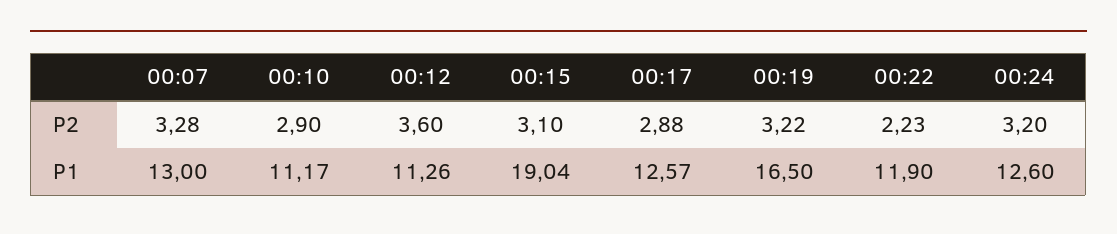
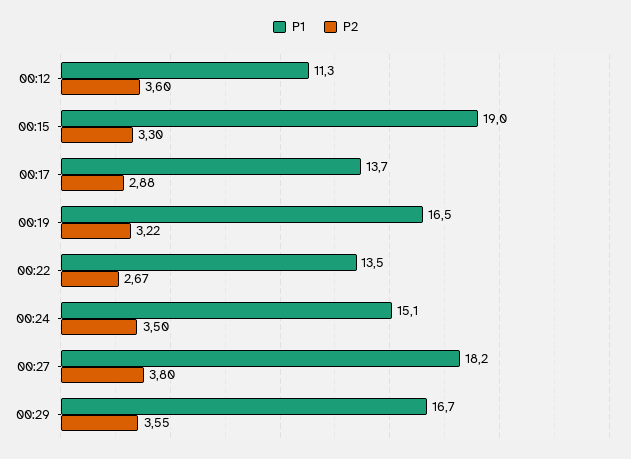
P2, 00:07: 3.28 -> none
P2, 00:10: 2.9 -> none
P2, 00:15: 3.1 -> 3.3
P2, 00:22: 2.23 -> 2.67
P2, 00:24: 3.2 -> 3.5
P1, 00:07: 13 -> none
P1, 00:10: 11.17 -> none
P1, 00:17: 12.57 -> 13.7
P1, 00:22: 11.9 -> 13.5
P1, 00:24: 12.6 -> 15.1
P1, 00:27: none -> 18.2
P2, 00:27: none -> 3.8
P1, 00:29: none -> 16.7
P2, 00:29: none -> 3.55

